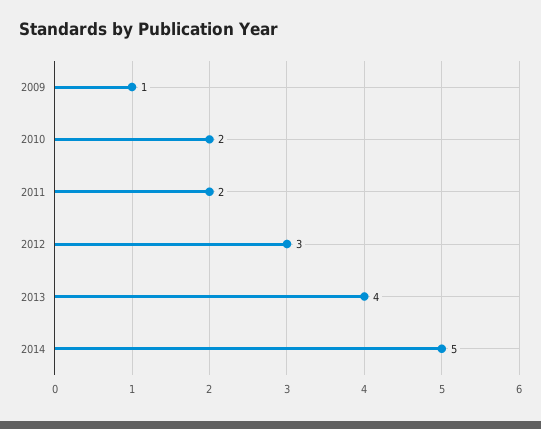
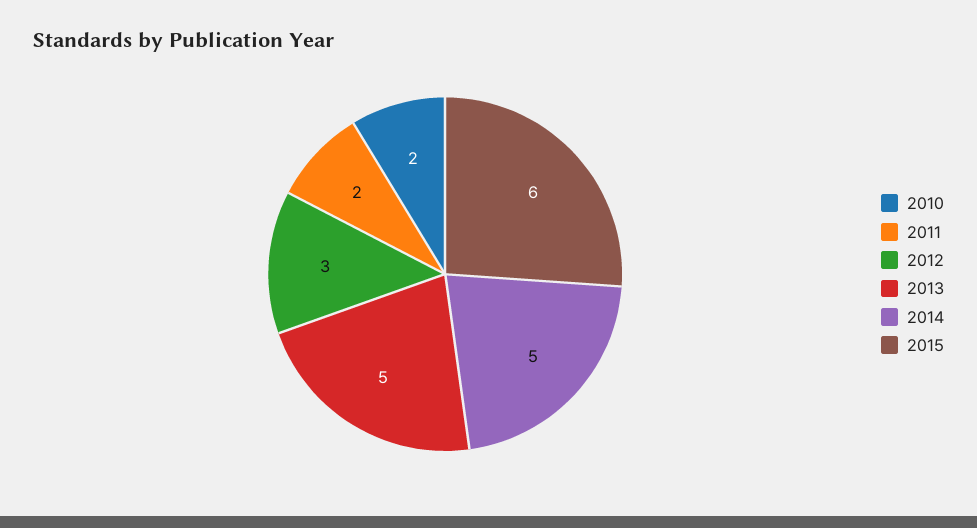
2009: 1 -> none
2013: 4 -> 5
2015: none -> 6

